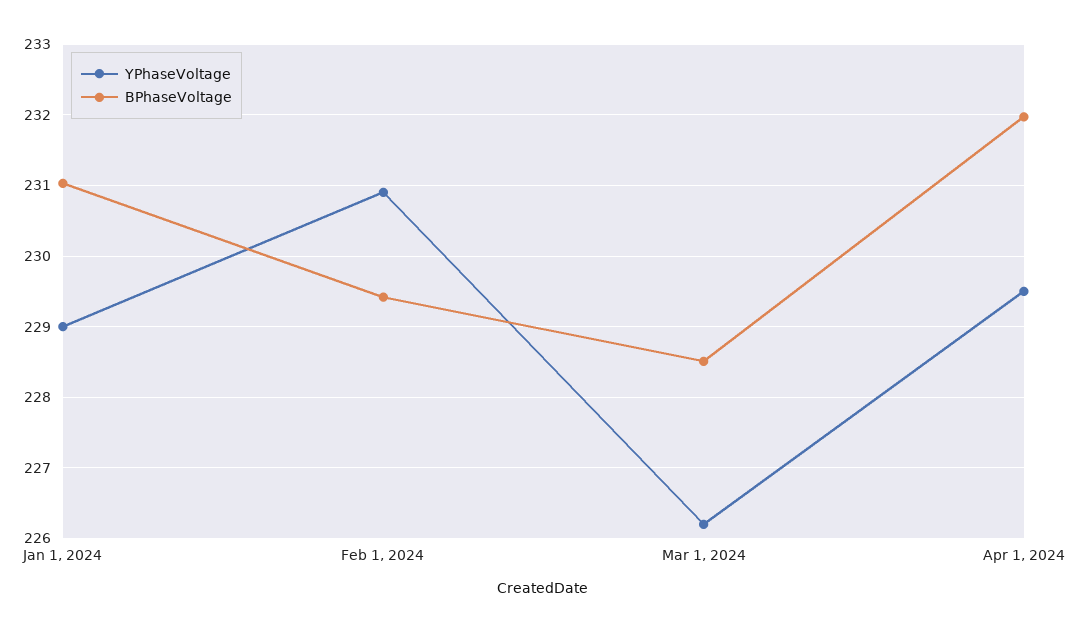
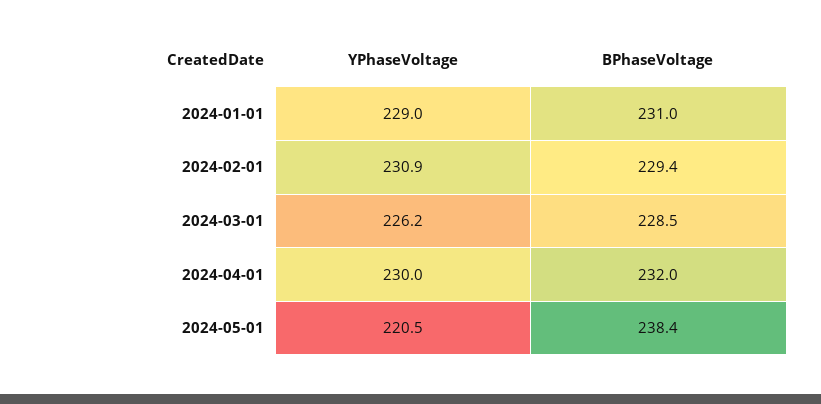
YPhaseVoltage, Apr 1, 2024: 229.5 -> 230
YPhaseVoltage, 2024-05-01: none -> 220.5
BPhaseVoltage, 2024-05-01: none -> 238.4

